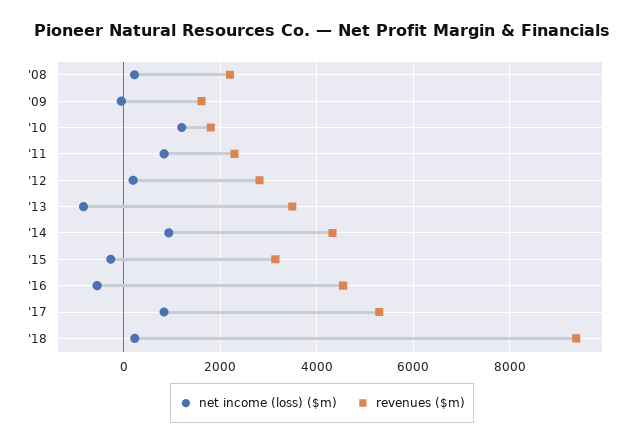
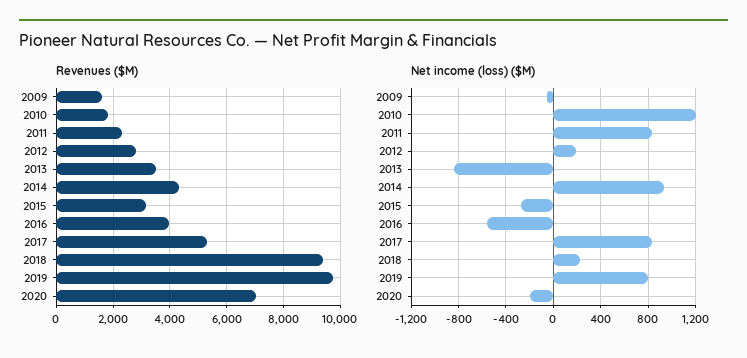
net income (loss) ($m), '08: 200 -> none
revenues ($m), '08: 2200 -> none
revenues ($m), '16: 4600 -> 4000
revenues ($m), 2019: none -> 9750
revenues ($m), 2020: none -> 7000
net income (loss) ($m), 2019: none -> 800
net income (loss) ($m), 2020: none -> -200

